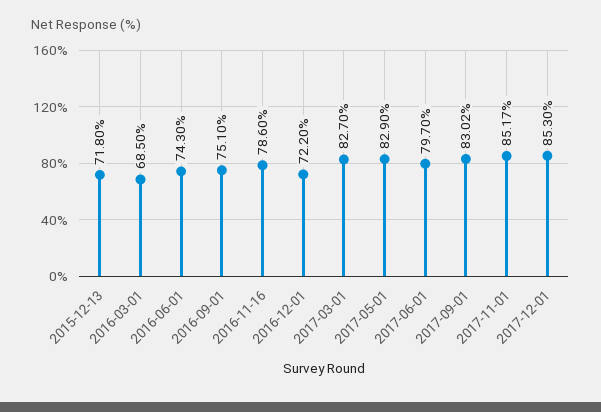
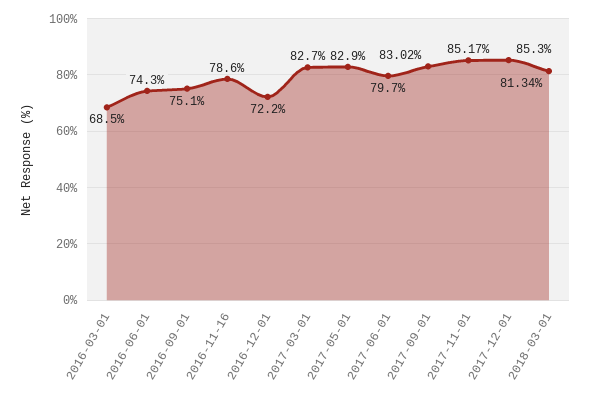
2015-12-13: 71.8 -> none
2018-03-01: none -> 81.34

